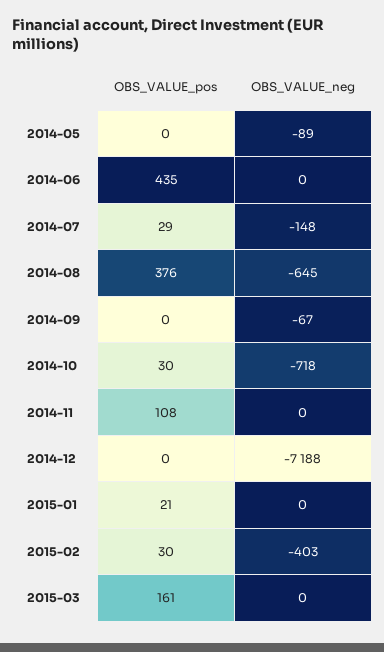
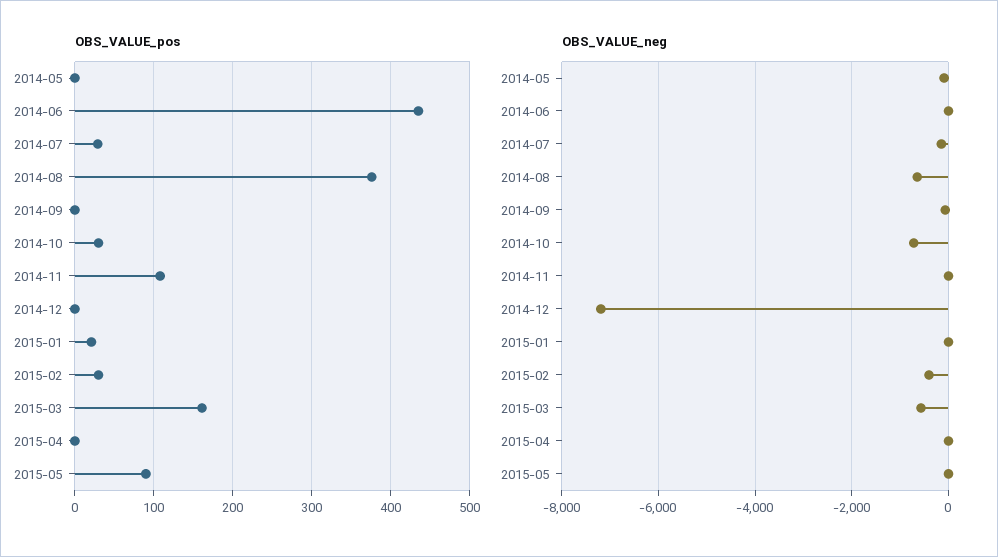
OBS_VALUE_neg, 2015-03: 0 -> -600
OBS_VALUE_pos, 2015-04: none -> 0
OBS_VALUE_pos, 2015-05: none -> 90
OBS_VALUE_neg, 2015-04: none -> 0
OBS_VALUE_neg, 2015-05: none -> 0

